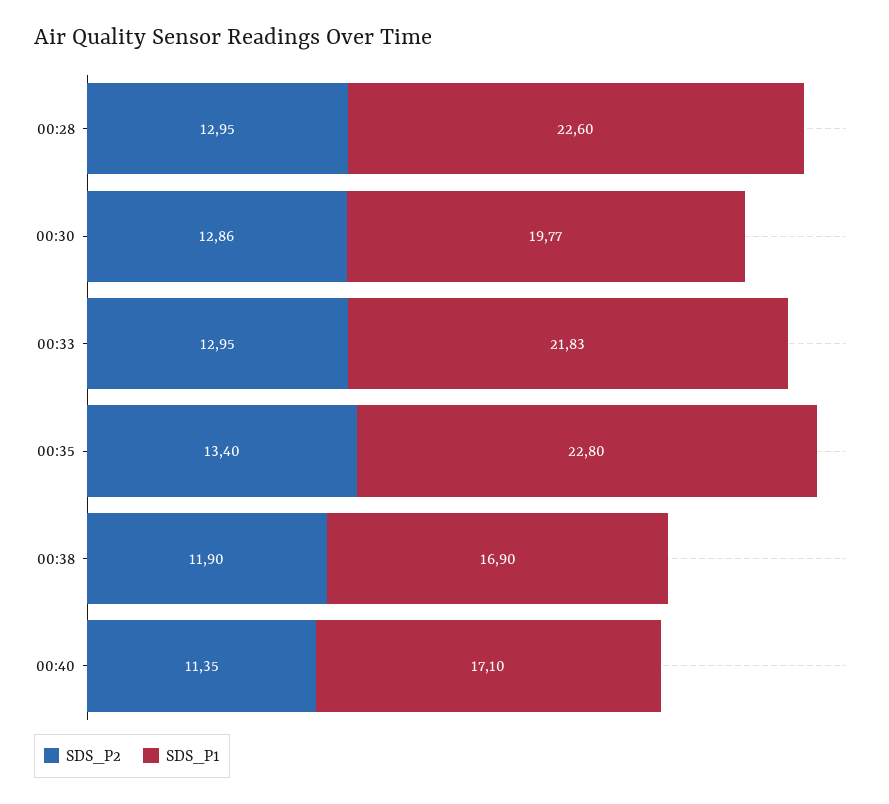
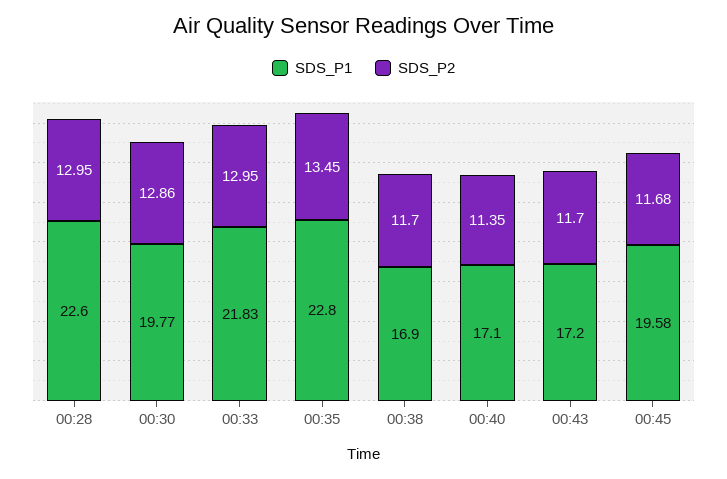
SDS_P2, 00:35: 13.4 -> 13.45
SDS_P2, 00:38: 11.9 -> 11.7
SDS_P1, 00:43: none -> 17.2
SDS_P2, 00:43: none -> 11.7
SDS_P1, 00:45: none -> 19.58
SDS_P2, 00:45: none -> 11.68

